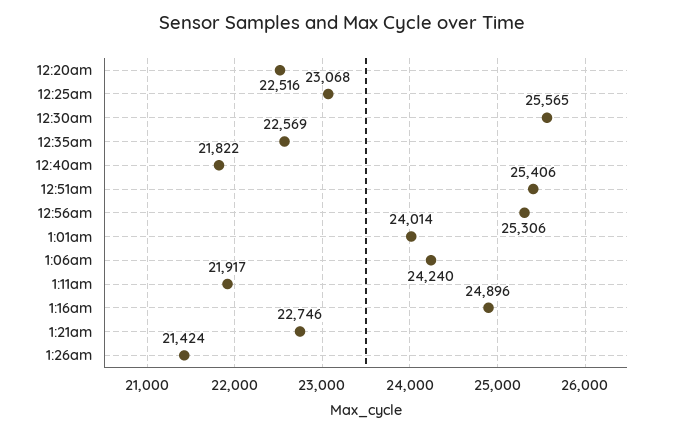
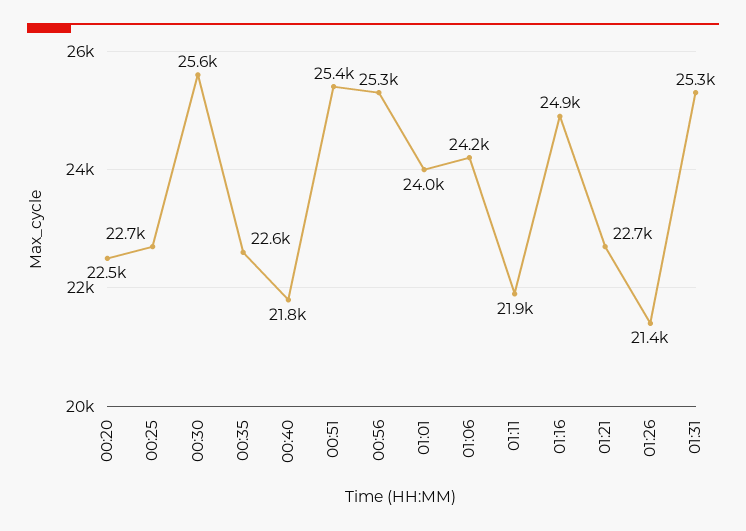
12:25am: 23068 -> 22700
01:31: none -> 25300

